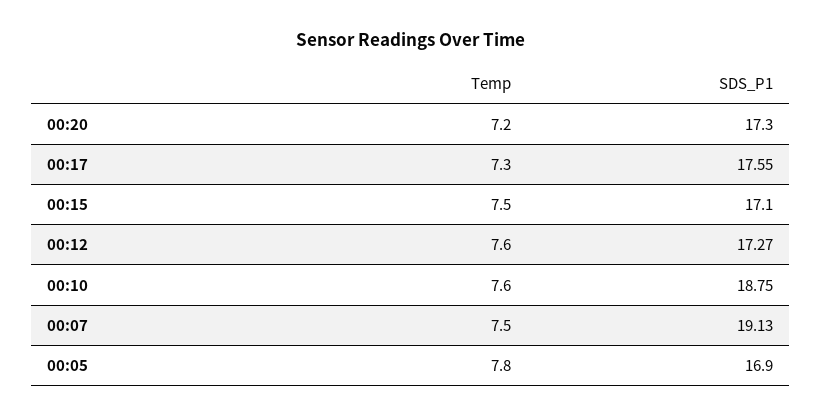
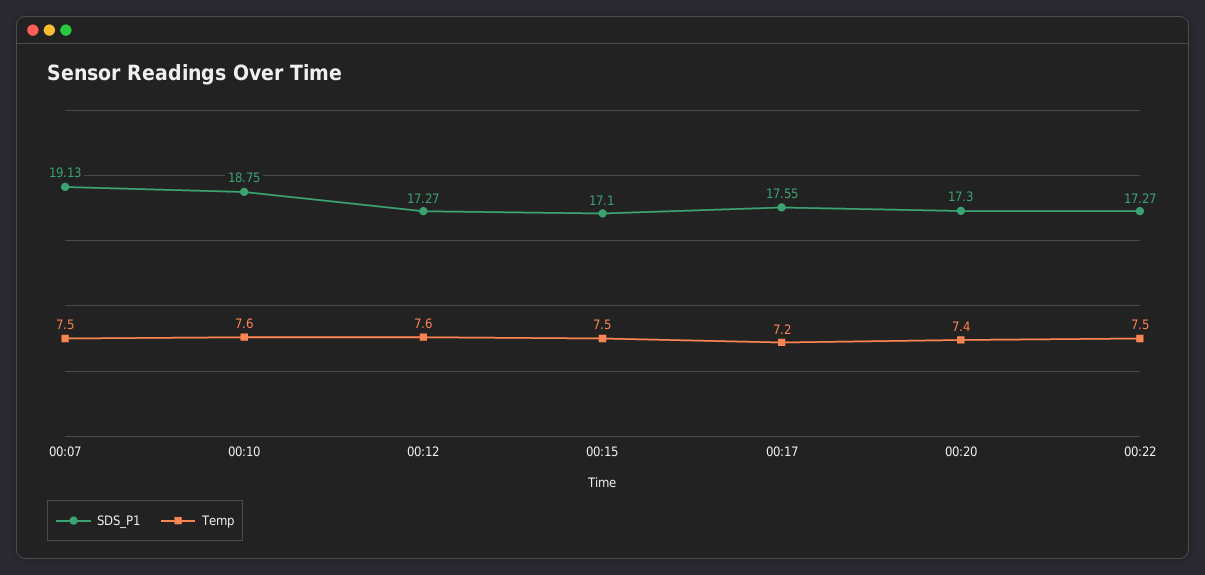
Temp, 00:20: 7.2 -> 7.4
Temp, 00:17: 7.3 -> 7.2
Temp, 00:05: 7.8 -> none
SDS_P1, 00:05: 16.9 -> none
SDS_P1, 00:22: none -> 17.27
Temp, 00:22: none -> 7.5

